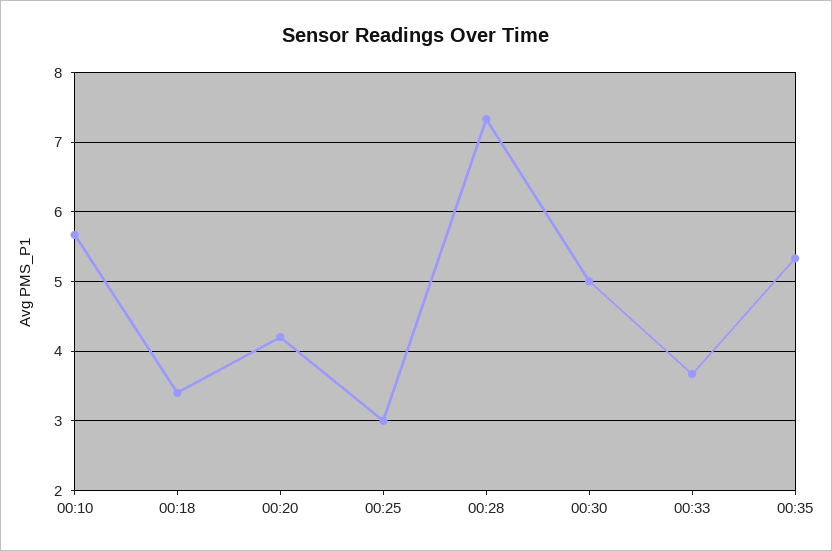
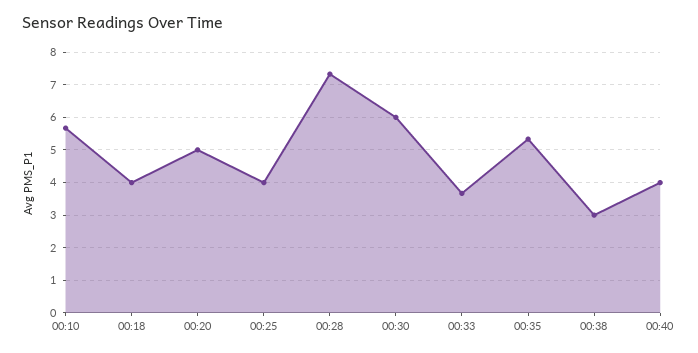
00:18: 3.4 -> 4
00:20: 4.2 -> 5
00:25: 3 -> 4
00:30: 5 -> 6
00:38: none -> 3
00:40: none -> 4

